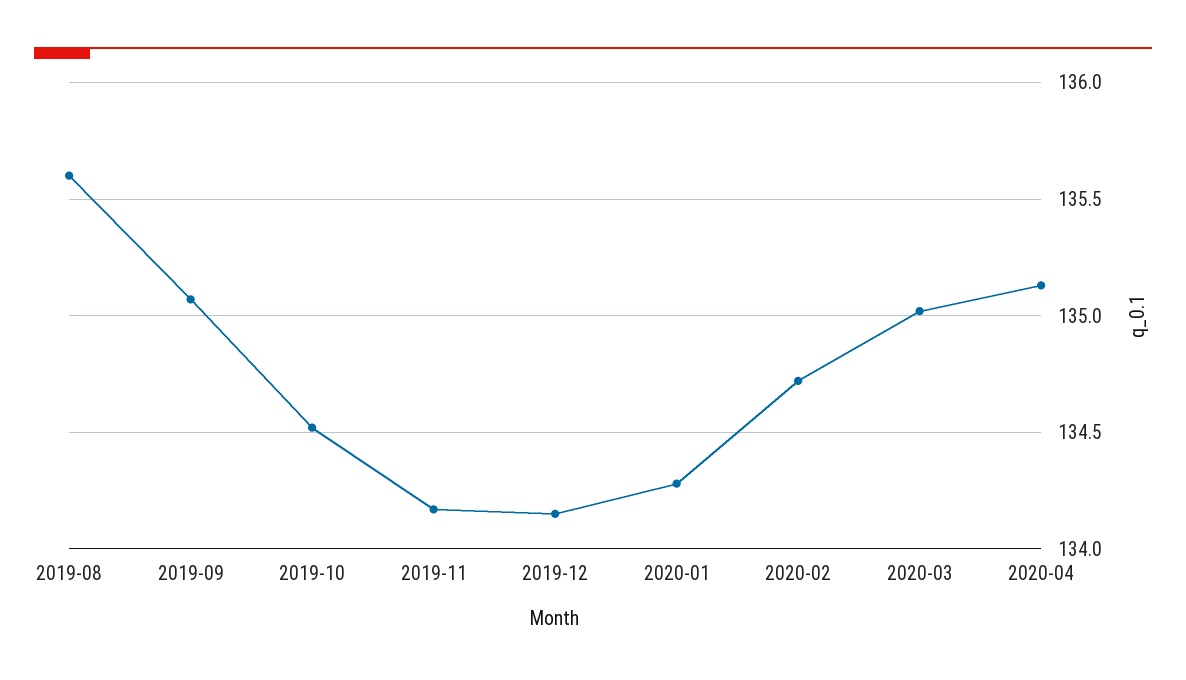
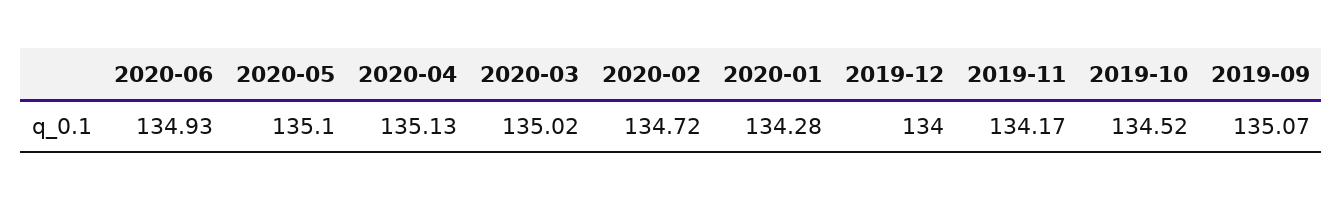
2019-08: 135.6 -> none
2019-12: 134.15 -> 134
2020-06: none -> 134.93
2020-05: none -> 135.1

